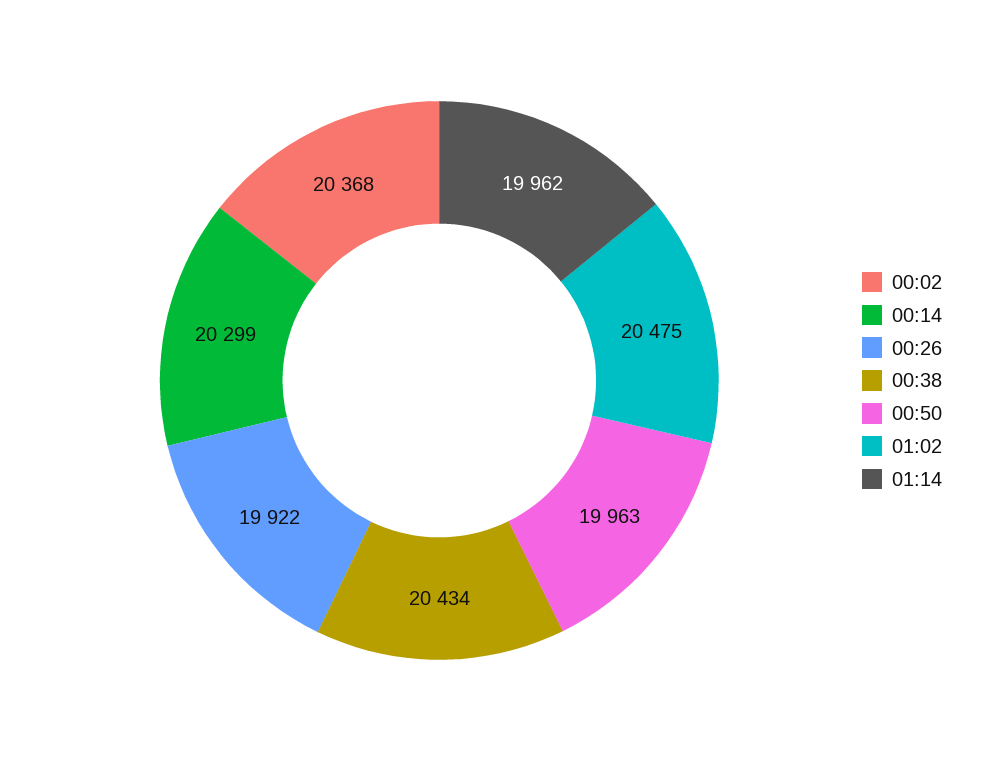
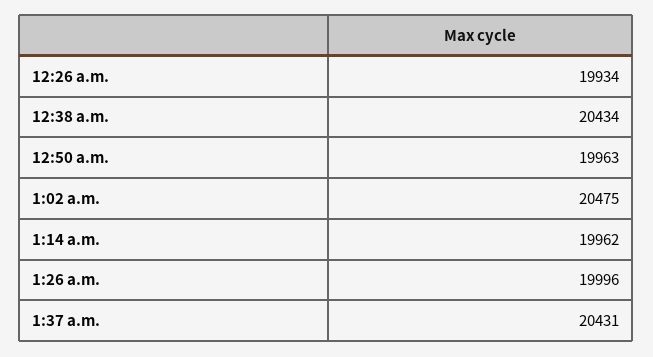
00:02: 20368 -> none
00:14: 20299 -> none
00:26: 19922 -> 19934
1:26 a.m.: none -> 19996
1:37 a.m.: none -> 20431

